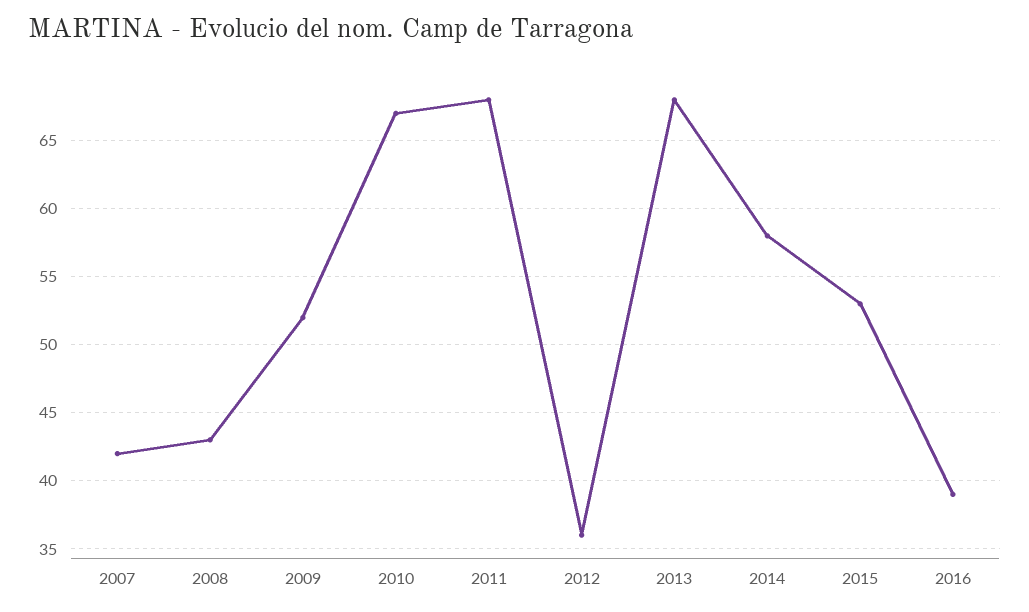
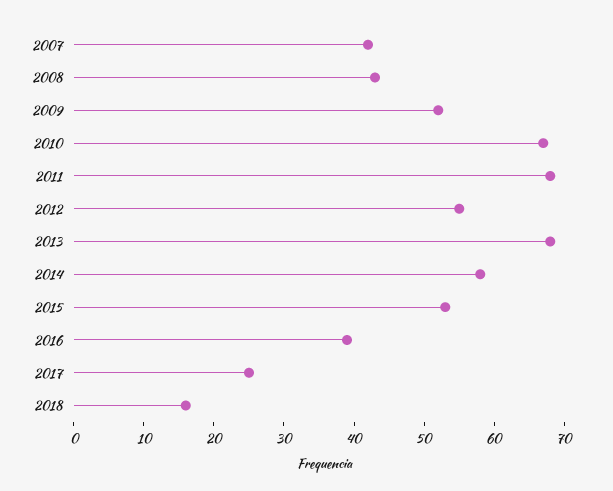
2012: 36 -> 55
2017: none -> 25
2018: none -> 15

